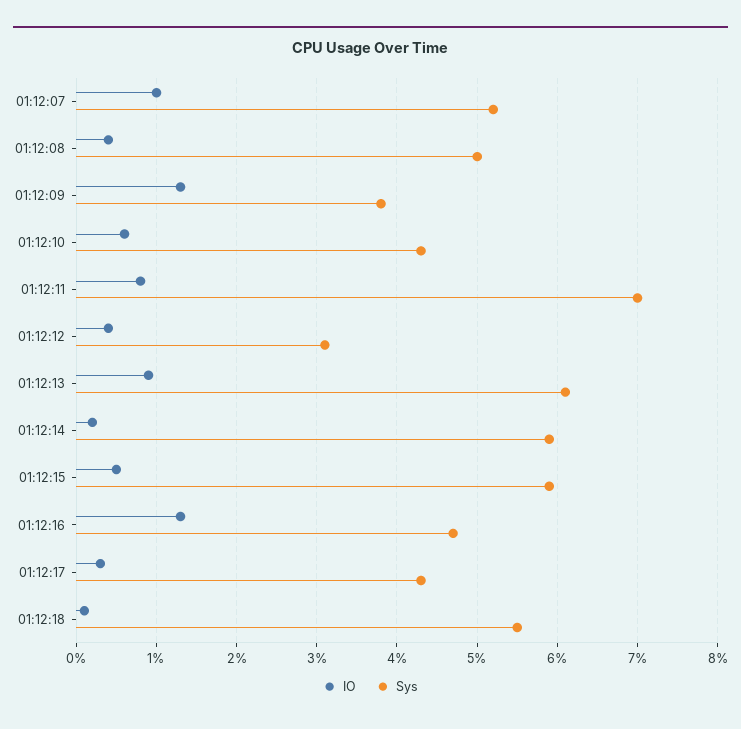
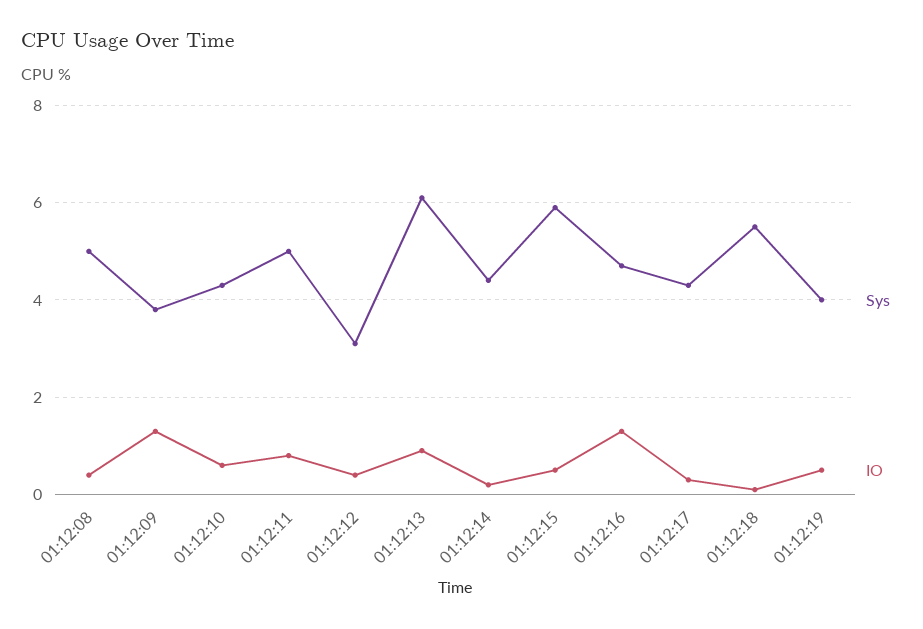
IO, 01:12:07: 1 -> none
Sys, 01:12:07: 5.2 -> none
Sys, 01:12:11: 7 -> 5
Sys, 01:12:14: 5.9 -> 4.5
Sys, 01:12:19: none -> 4
IO, 01:12:19: none -> 0.5

